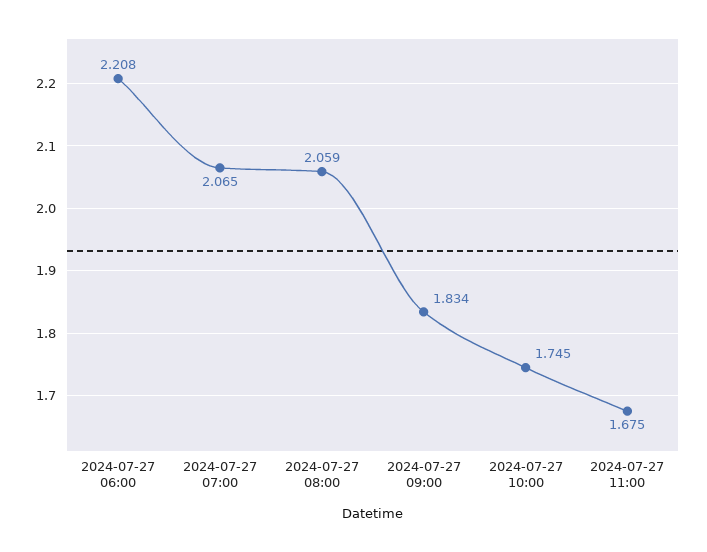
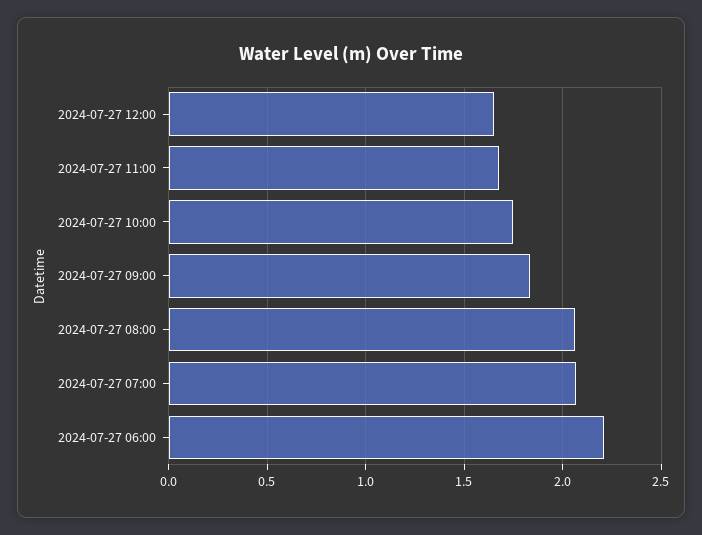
2024-07-27 12:00: none -> 1.65

